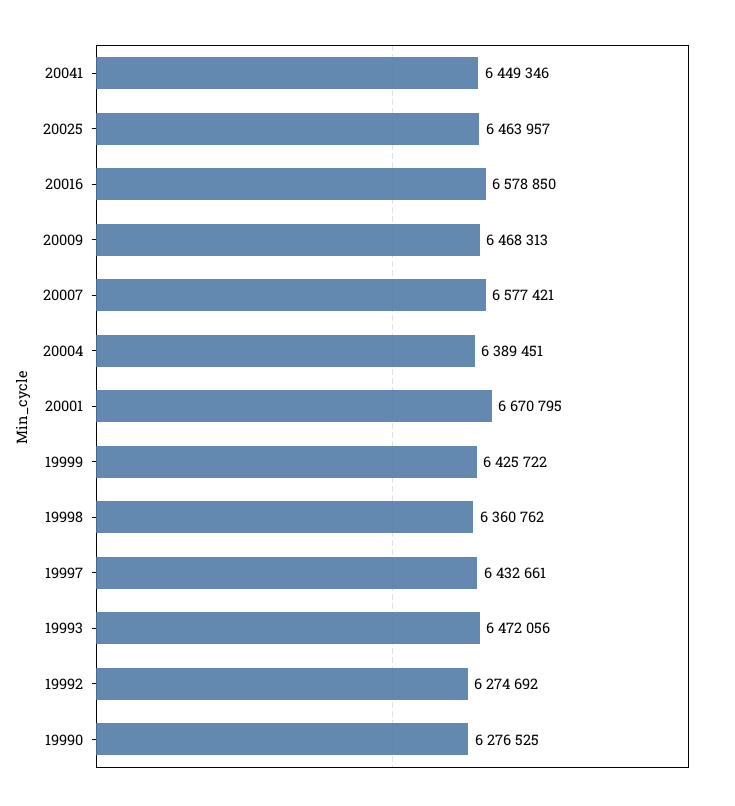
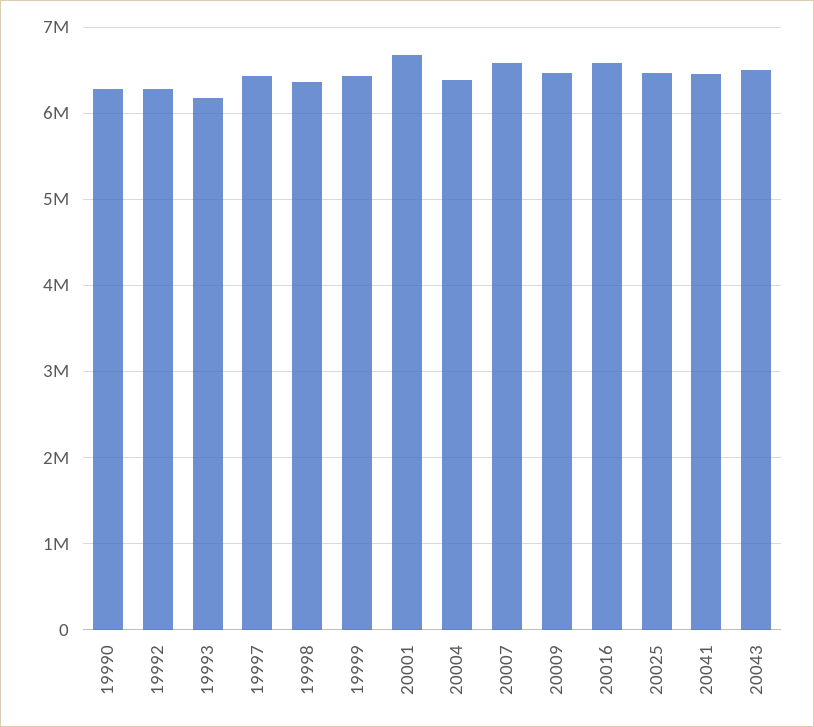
19993: 6472056 -> 6200000
20043: none -> 6500000

